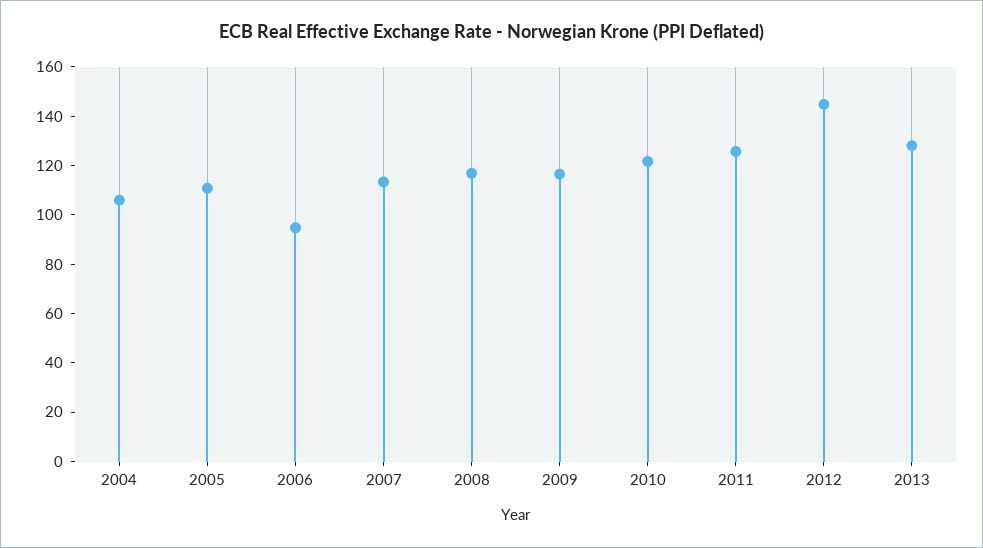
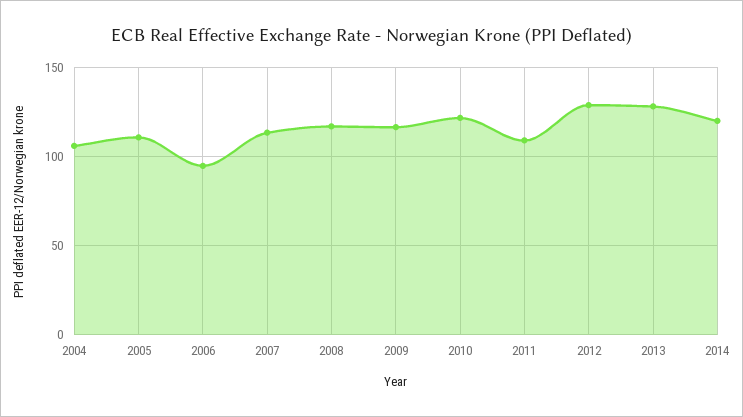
2011: 125 -> 110
2012: 145 -> 130
2014: none -> 120

